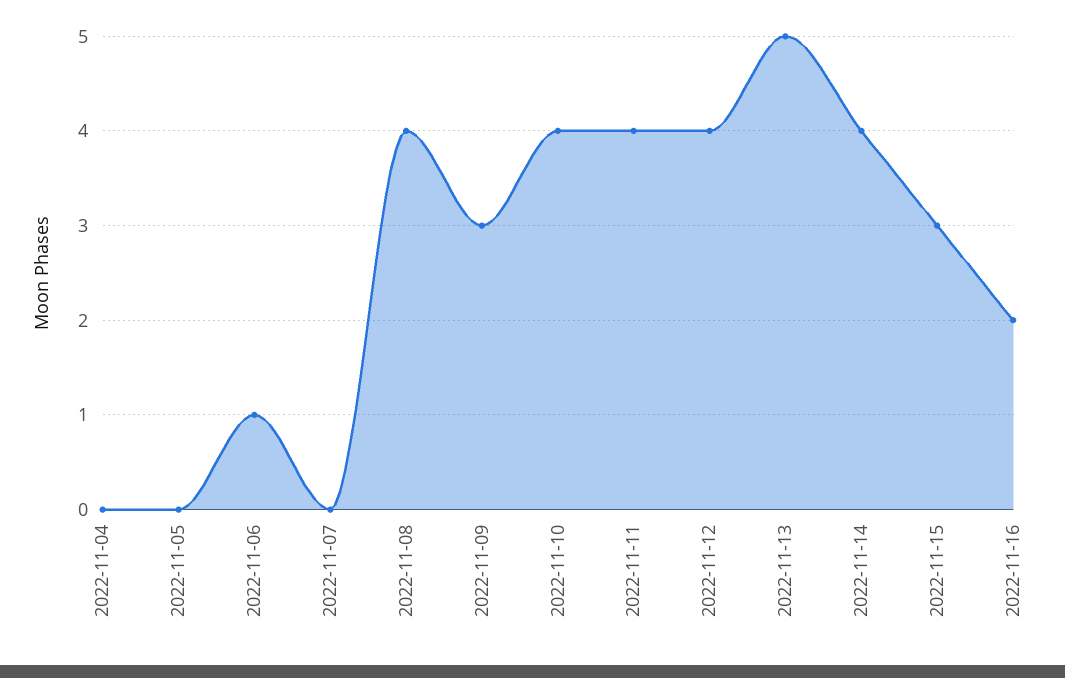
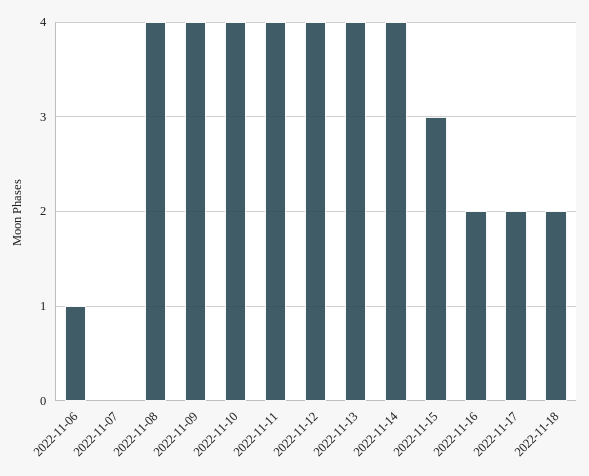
2022-11-04: 0 -> none
2022-11-05: 0 -> none
2022-11-09: 3 -> 4
2022-11-13: 5 -> 4
2022-11-17: none -> 2
2022-11-18: none -> 2

